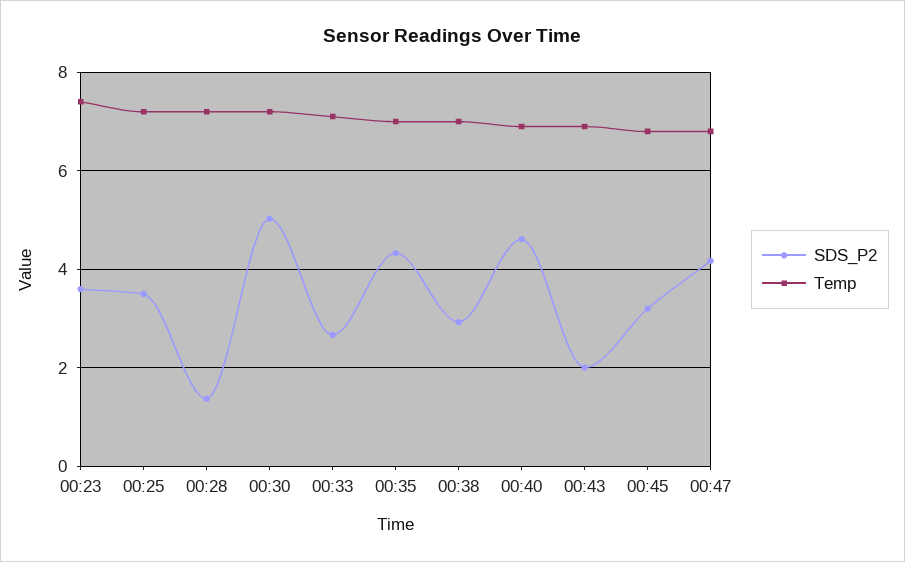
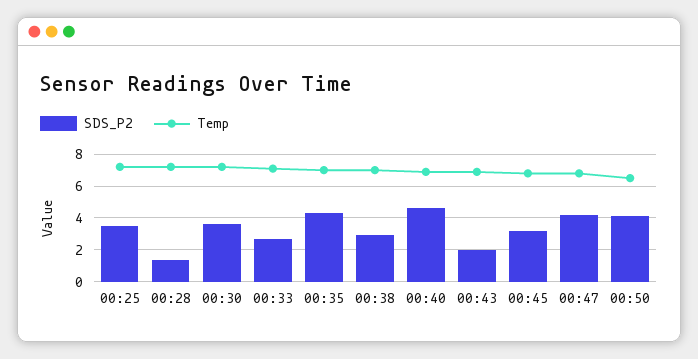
SDS_P2, 00:23: 3.6 -> none
Temp, 00:23: 7.4 -> none
SDS_P2, 00:30: 5 -> 3.5
SDS_P2, 00:50: none -> 4
Temp, 00:50: none -> 6.5

